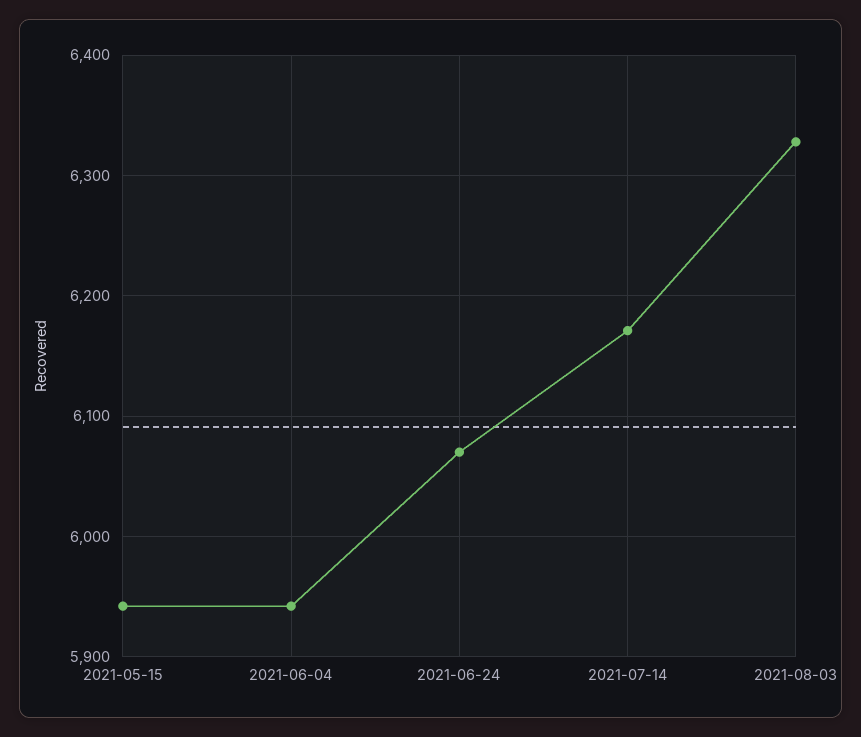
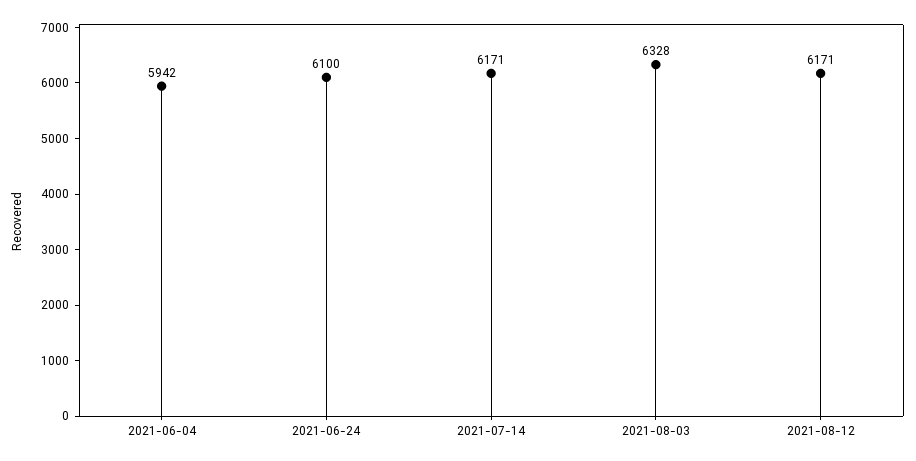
2021-05-15: 5940 -> none
2021-06-24: 6070 -> 6100
2021-08-12: none -> 6171

